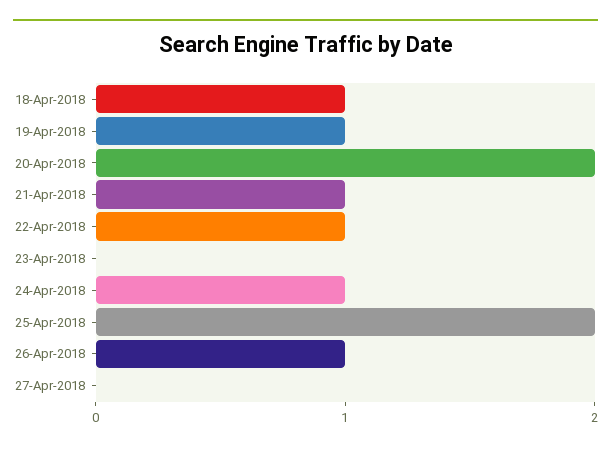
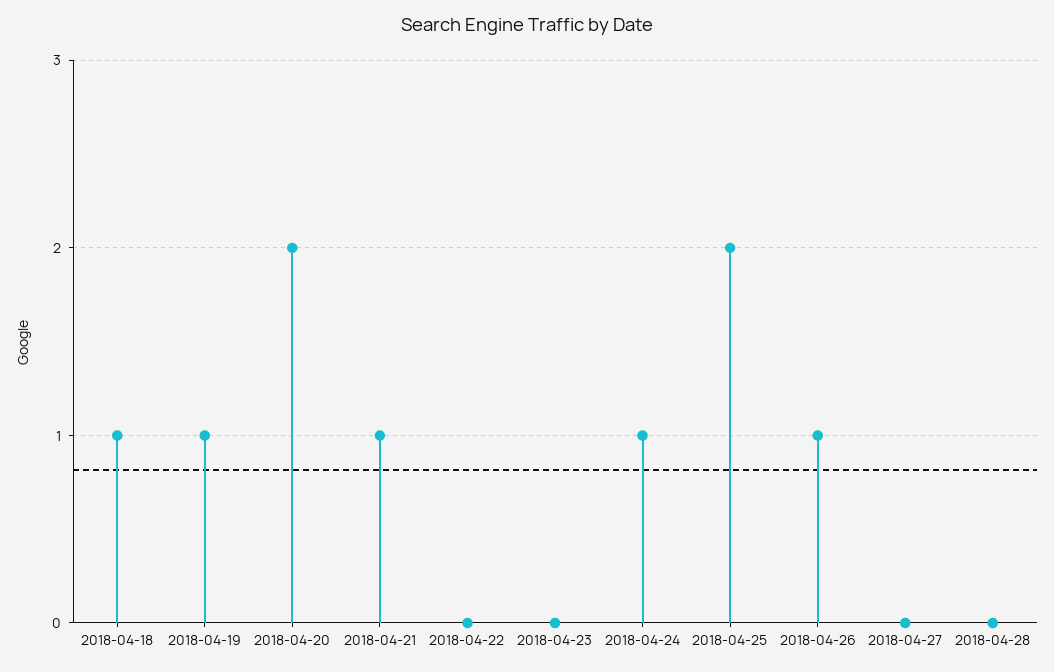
22-Apr-2018: 1 -> 0
2018-04-28: none -> 0

